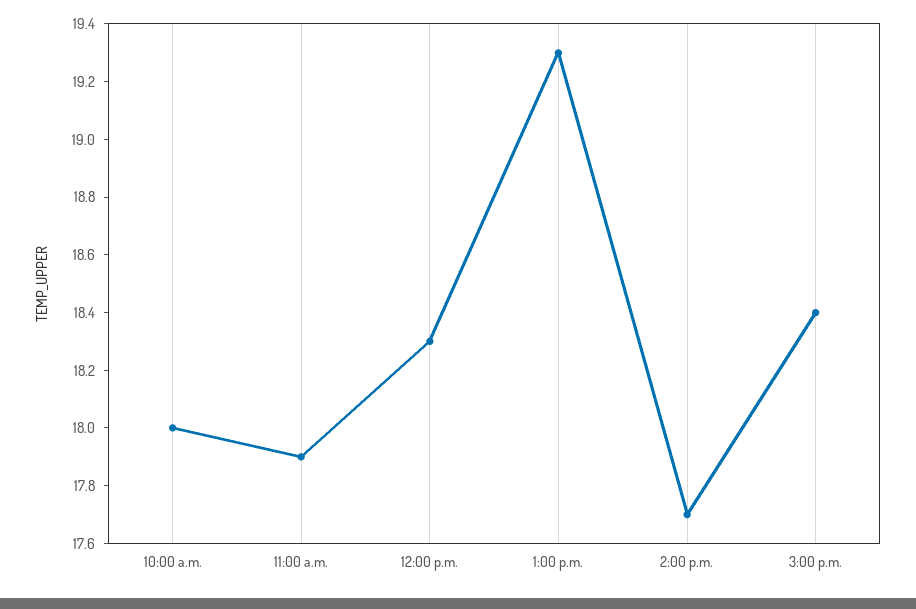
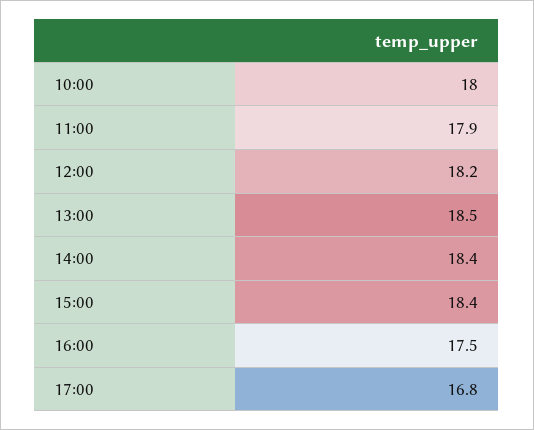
12:00 p.m.: 18.3 -> 18.2
1:00 p.m.: 19.3 -> 18.5
2:00 p.m.: 17.7 -> 18.4
16:00: none -> 17.5
17:00: none -> 16.8

